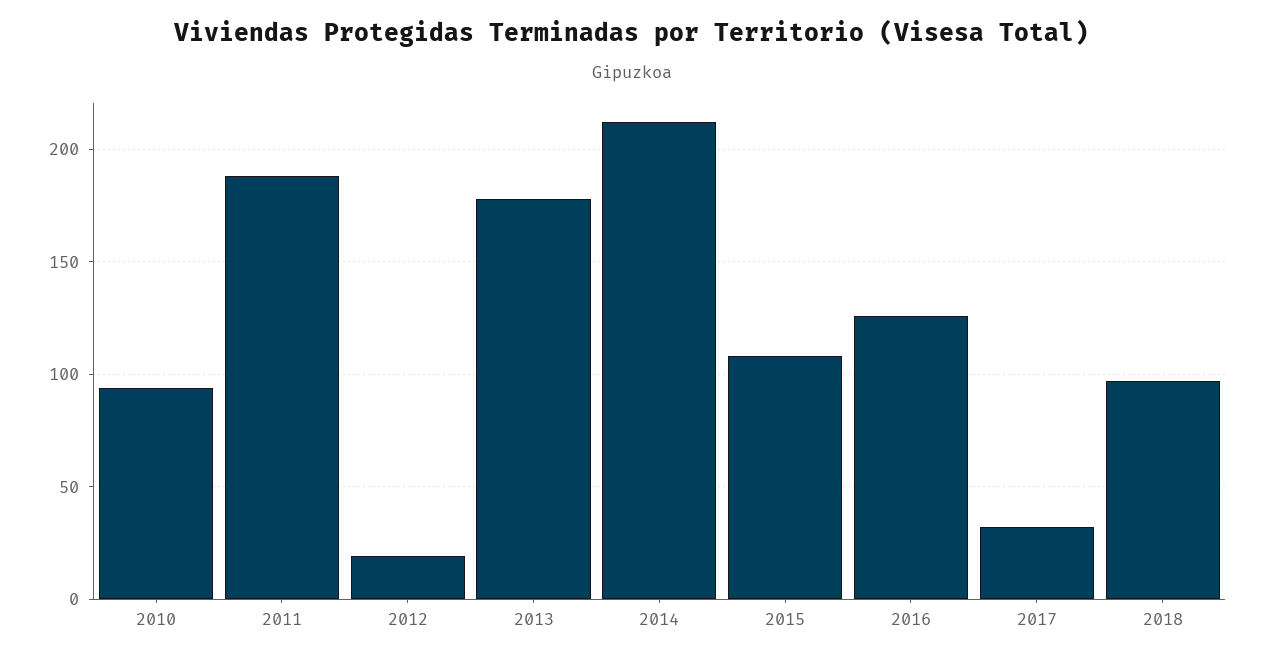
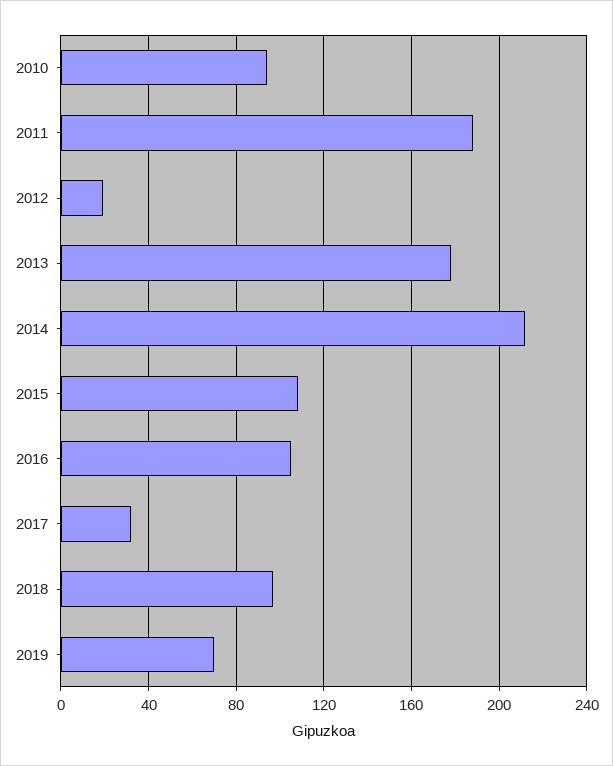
2016: 125 -> 105
2019: none -> 70

